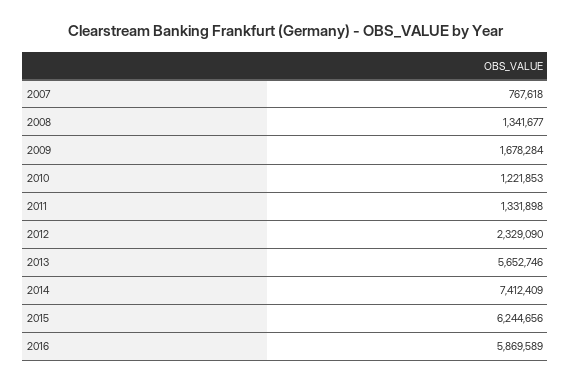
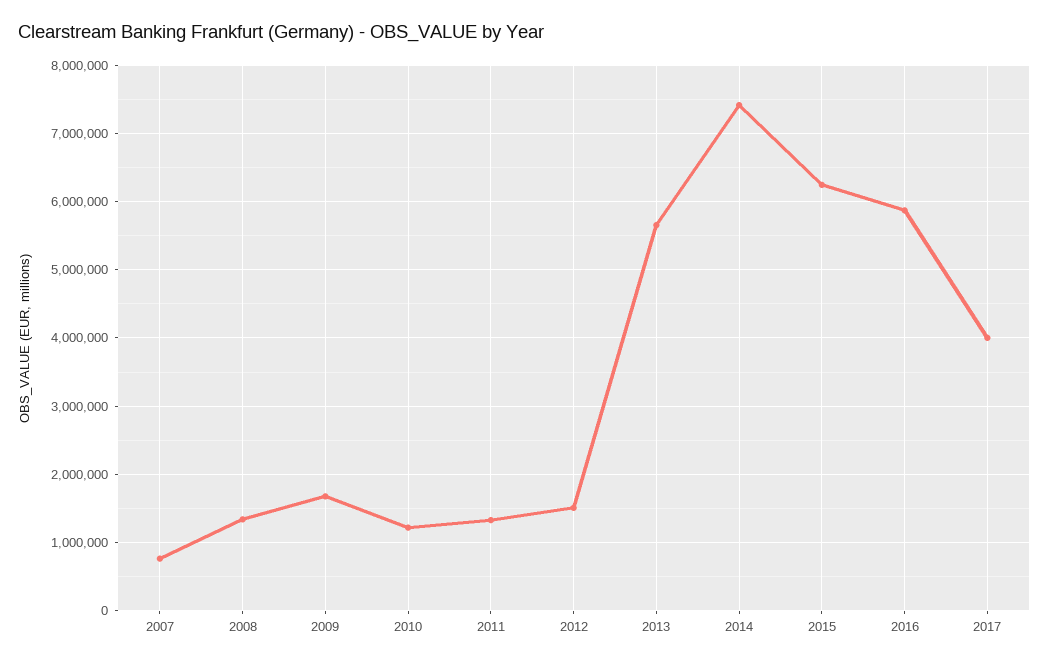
2012: 2329090 -> 1500000
2017: none -> 4000000

